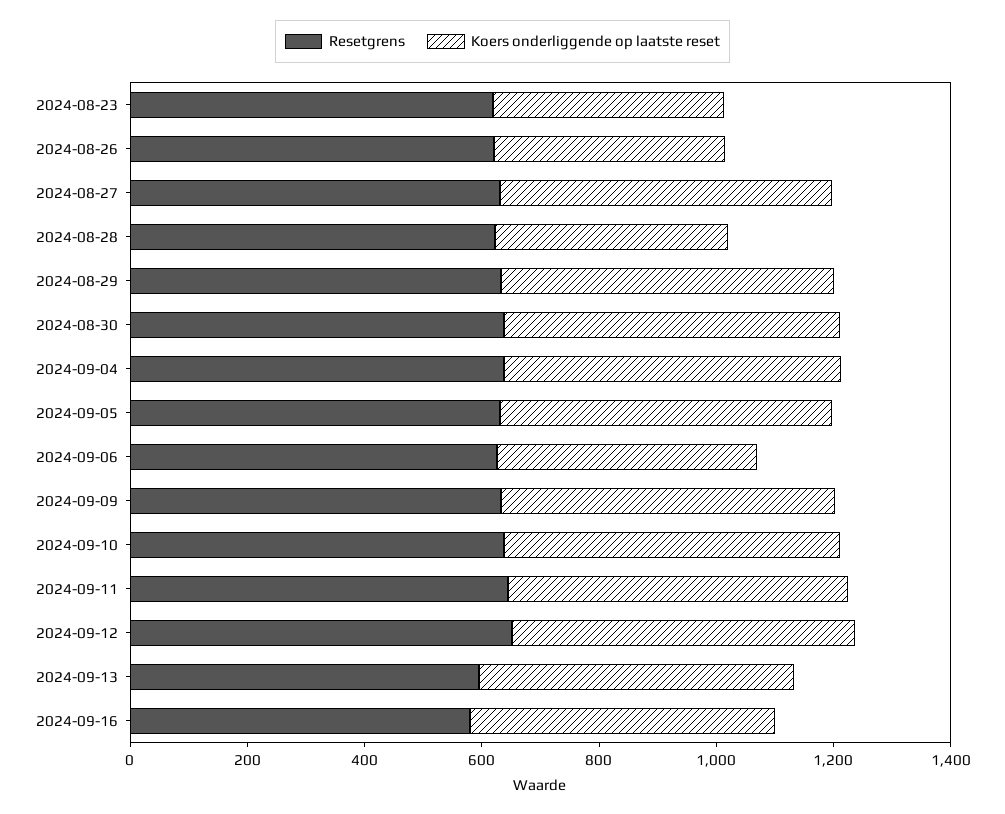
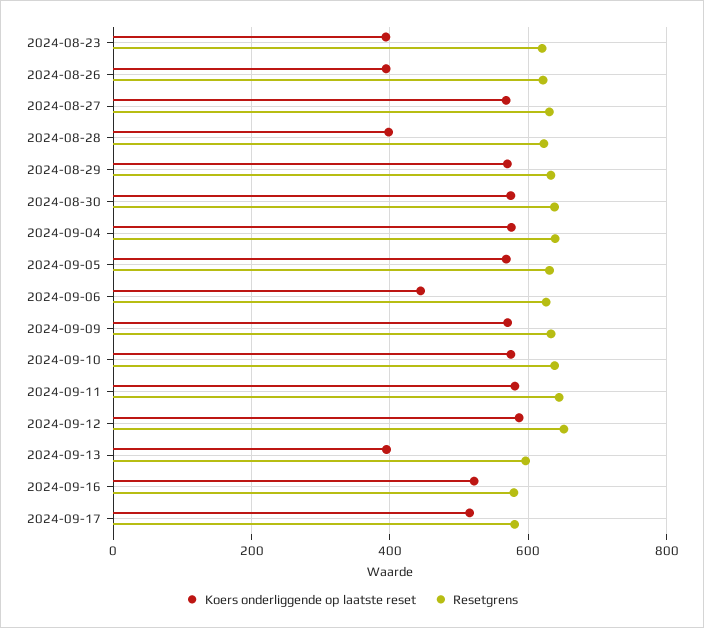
Koers onderliggende op laatste reset, 2024-09-13: 550 -> 400
Koers onderliggende op laatste reset, 2024-09-17: none -> 520
Resetgrens, 2024-09-17: none -> 580

